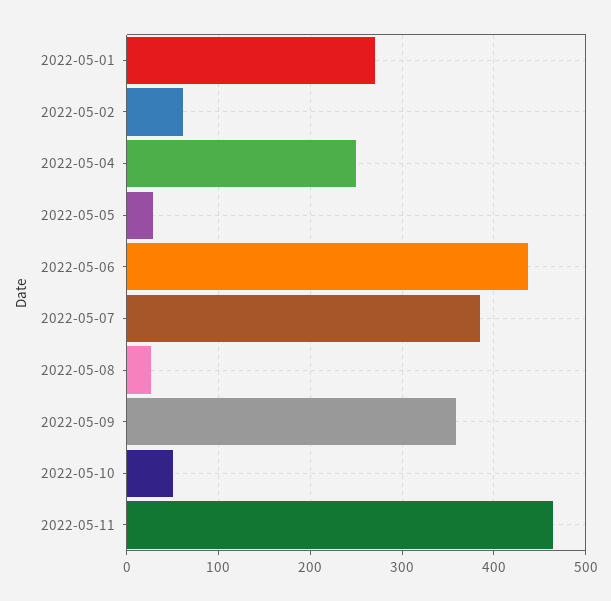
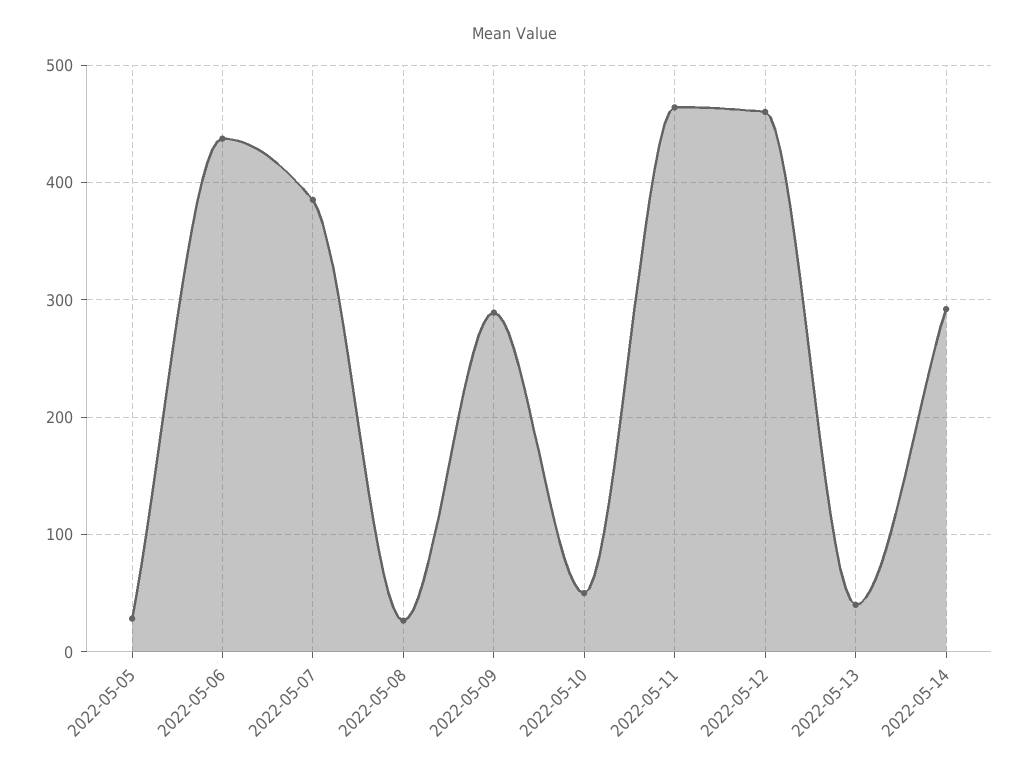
2022-05-01: 270 -> none
2022-05-02: 60 -> none
2022-05-04: 250 -> none
2022-05-09: 360 -> 290
2022-05-12: none -> 460
2022-05-13: none -> 40
2022-05-14: none -> 290

